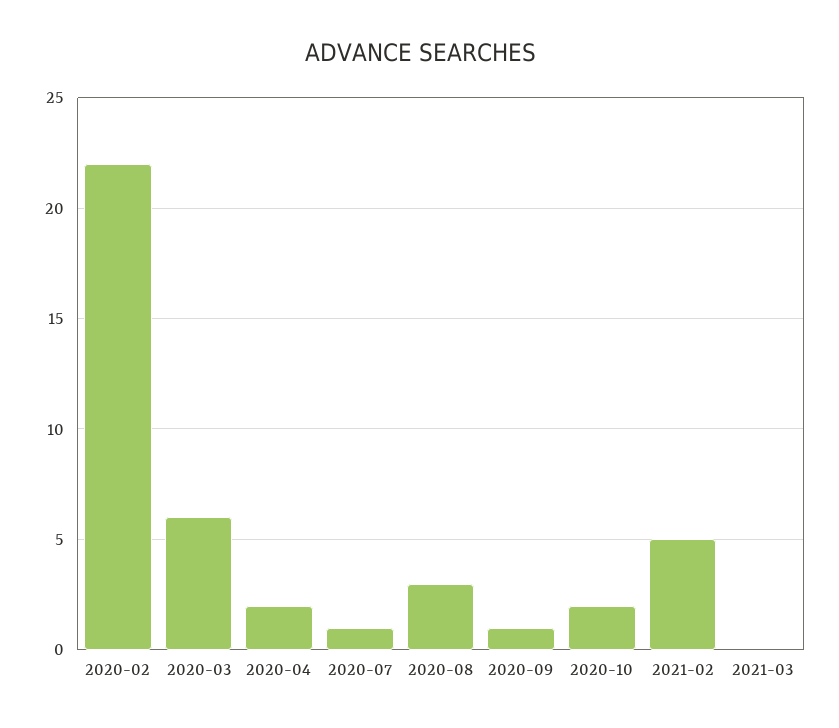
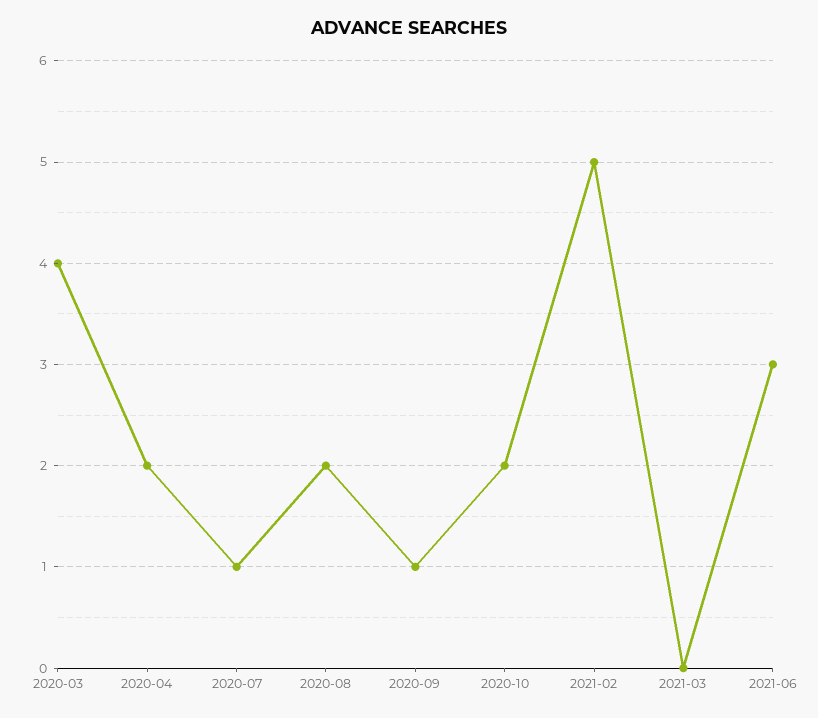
2020-02: 22 -> none
2020-03: 6 -> 4
2020-08: 3 -> 2
2021-06: none -> 3

